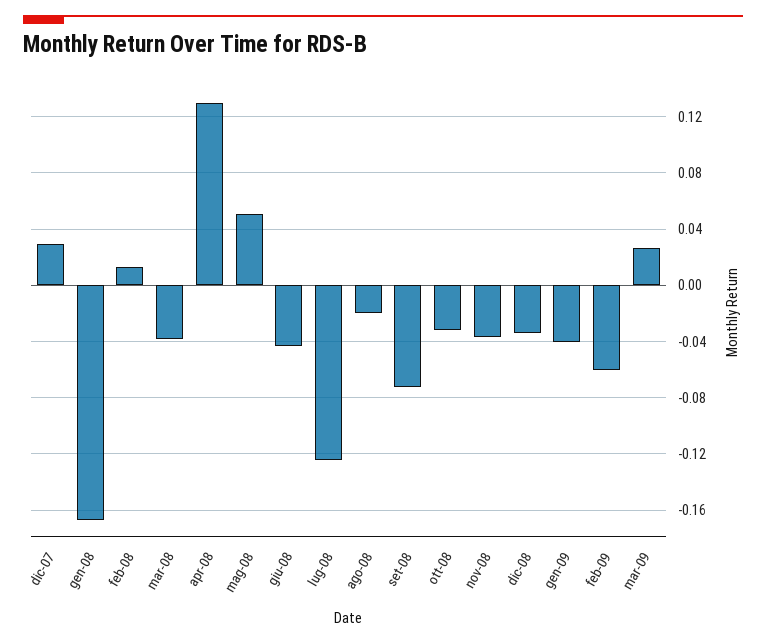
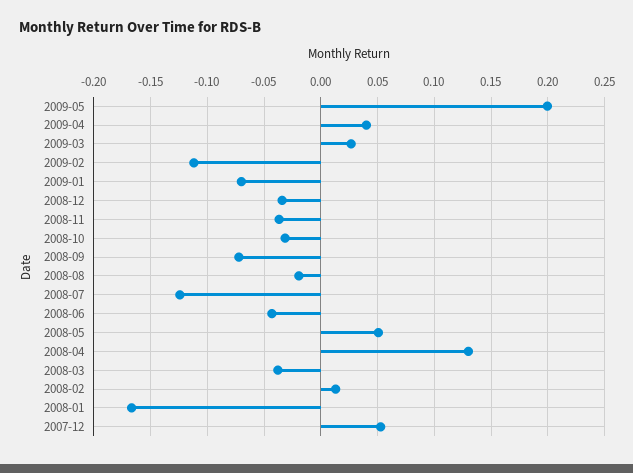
dic-07: 0.03 -> 0.05
gen-09: -0.04 -> -0.07
feb-09: -0.06 -> -0.11
2009-05: none -> 0.2
2009-04: none -> 0.04

